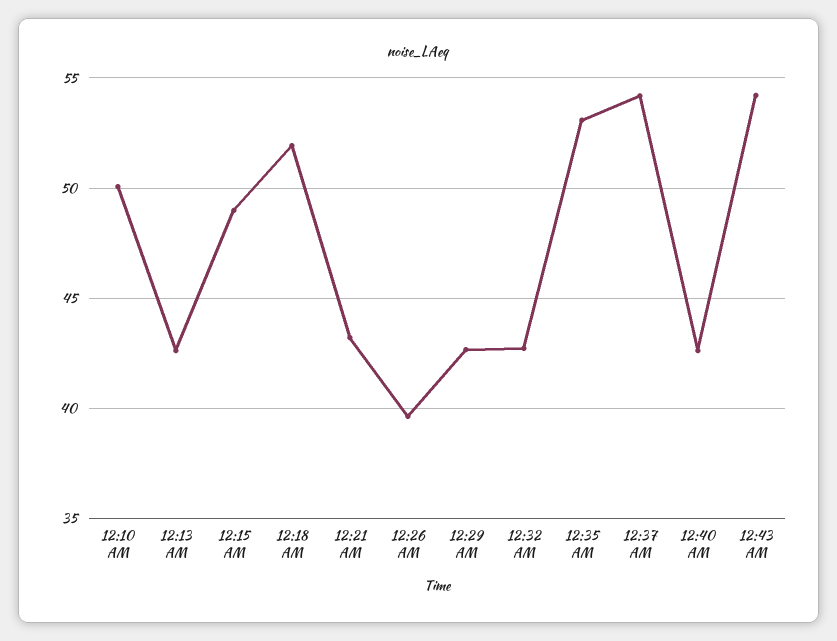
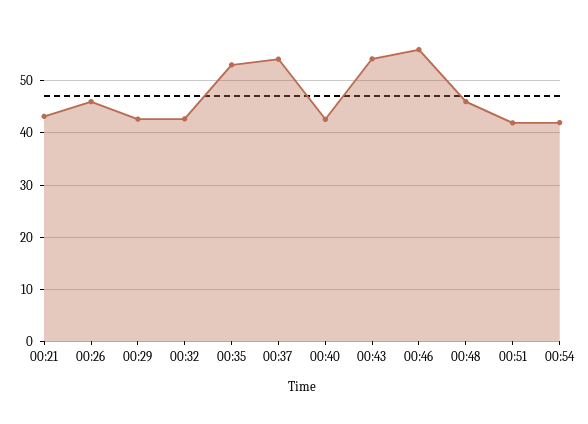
12:10 AM: 50 -> none
12:13 AM: 42.5 -> none
12:15 AM: 49 -> none
12:18 AM: 52 -> none
12:26 AM: 39.5 -> 46
00:46: none -> 56
00:48: none -> 46
00:51: none -> 42
00:54: none -> 42

